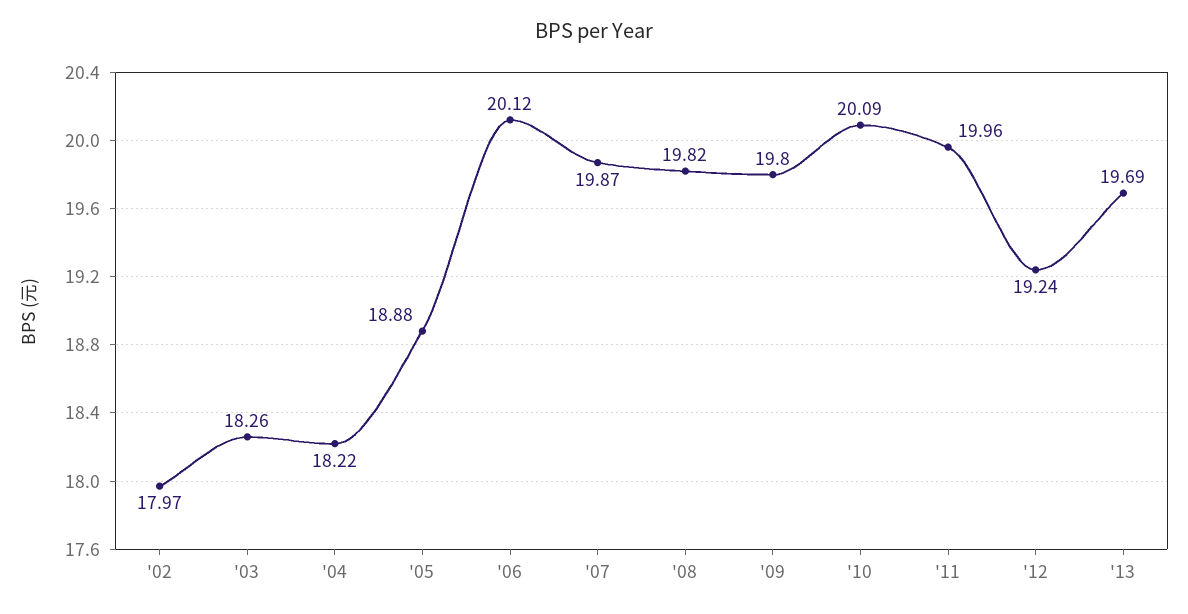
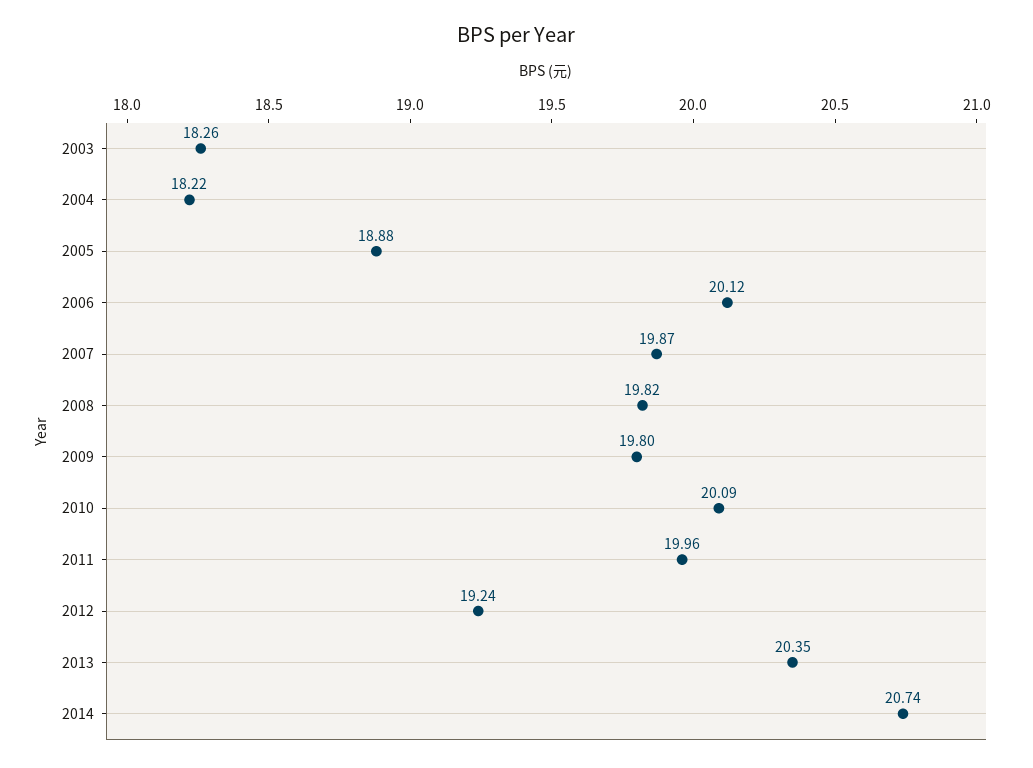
'02: 17.97 -> none
'13: 19.69 -> 20.35
2014: none -> 20.74

